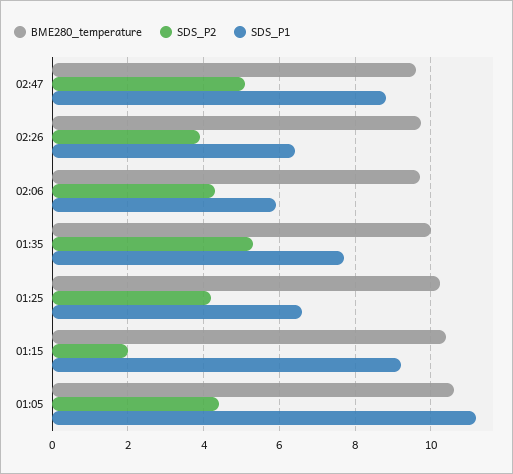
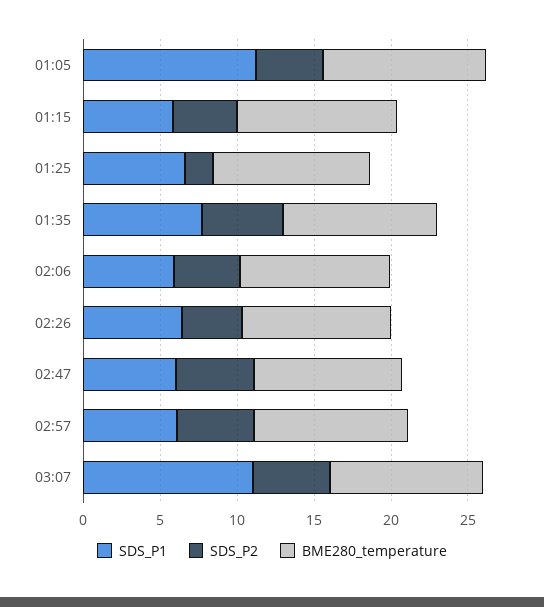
SDS_P1, 02:47: 8.8 -> 6
SDS_P2, 01:25: 4.2 -> 2
SDS_P2, 01:15: 2 -> 4
SDS_P1, 01:15: 9.2 -> 6
SDS_P1, 02:57: none -> 6
SDS_P2, 02:57: none -> 5
BME280_temperature, 02:57: none -> 10
SDS_P1, 03:07: none -> 11
SDS_P2, 03:07: none -> 5
BME280_temperature, 03:07: none -> 10

